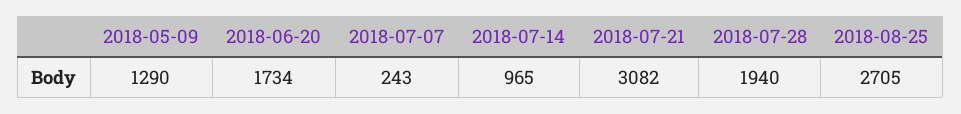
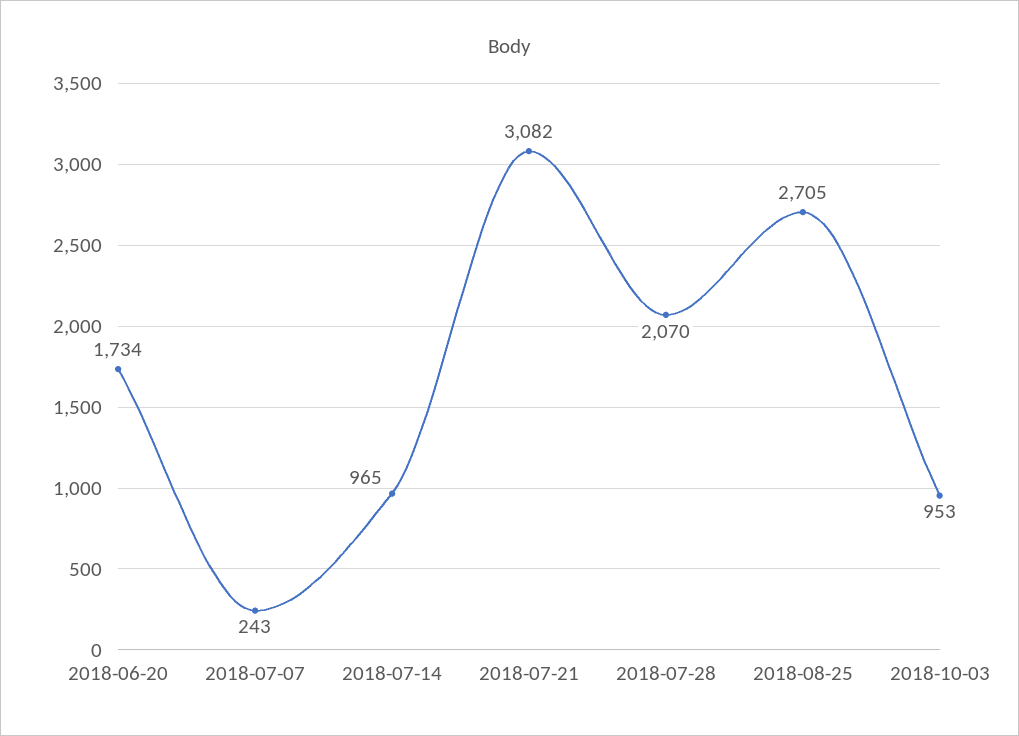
2018-05-09: 1290 -> none
2018-07-28: 1940 -> 2070
2018-10-03: none -> 953

